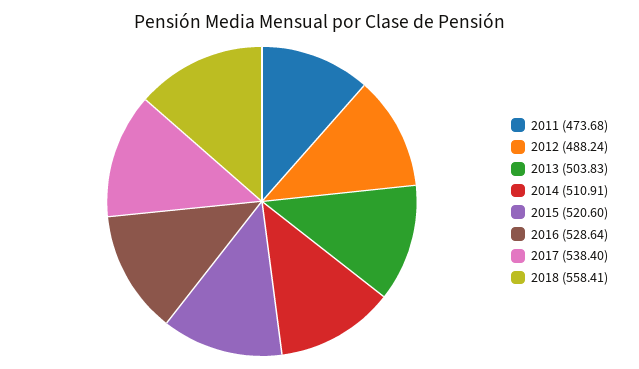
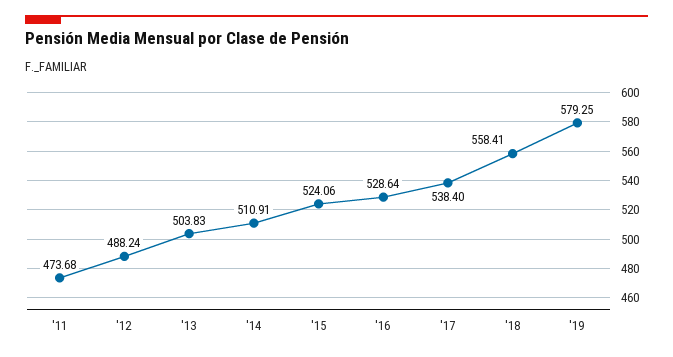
2015: 520.6 -> 524.06
'19: none -> 579.25

